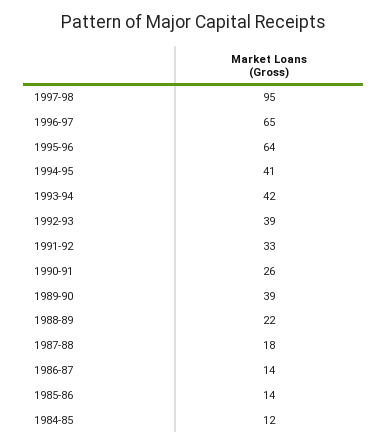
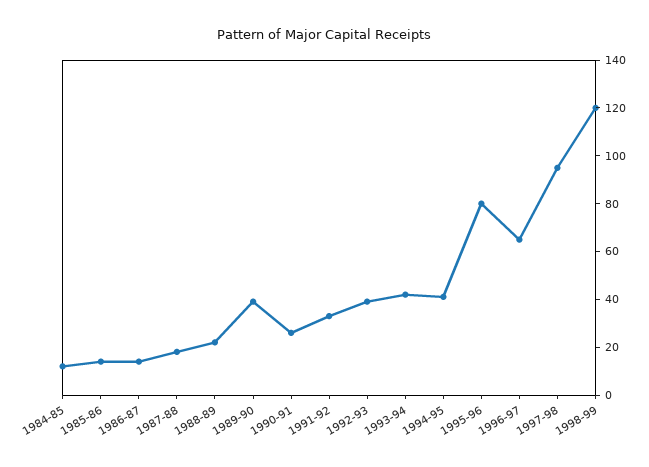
1995-96: 64 -> 80
1998-99: none -> 120

